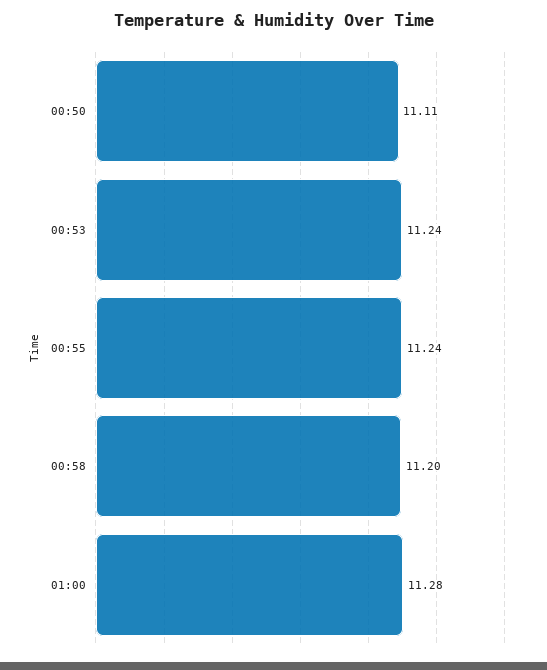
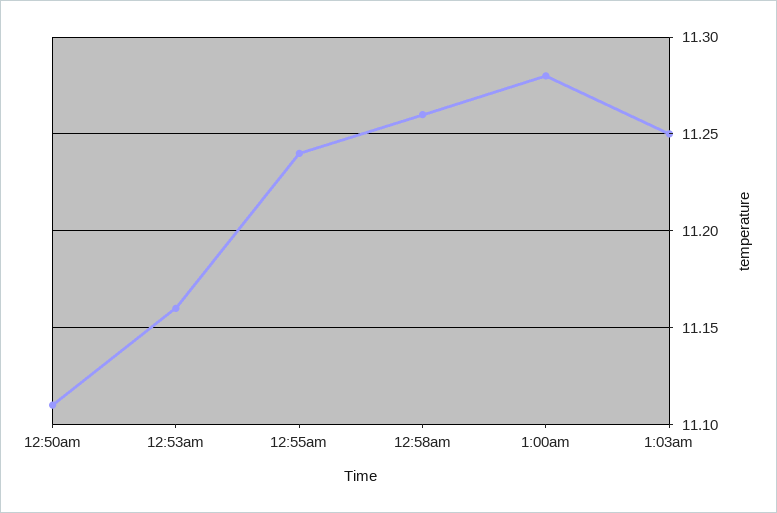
00:53: 11.24 -> 11.16
00:58: 11.2 -> 11.26
1:03am: none -> 11.25

